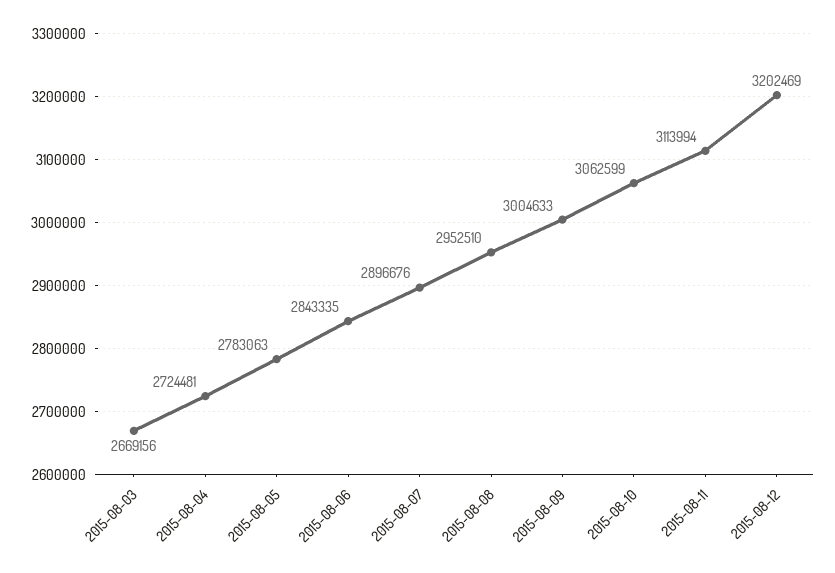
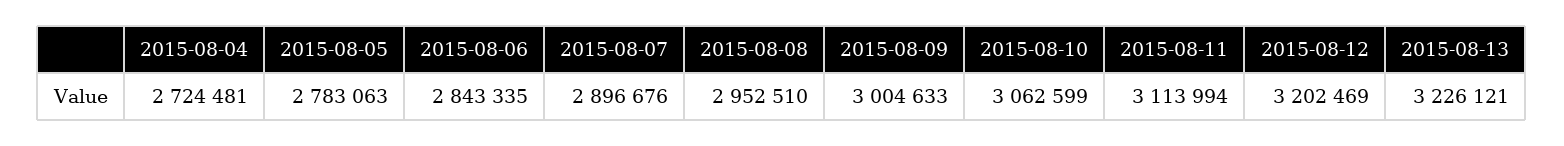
2015-08-03: 2669156 -> none
2015-08-13: none -> 3226121

